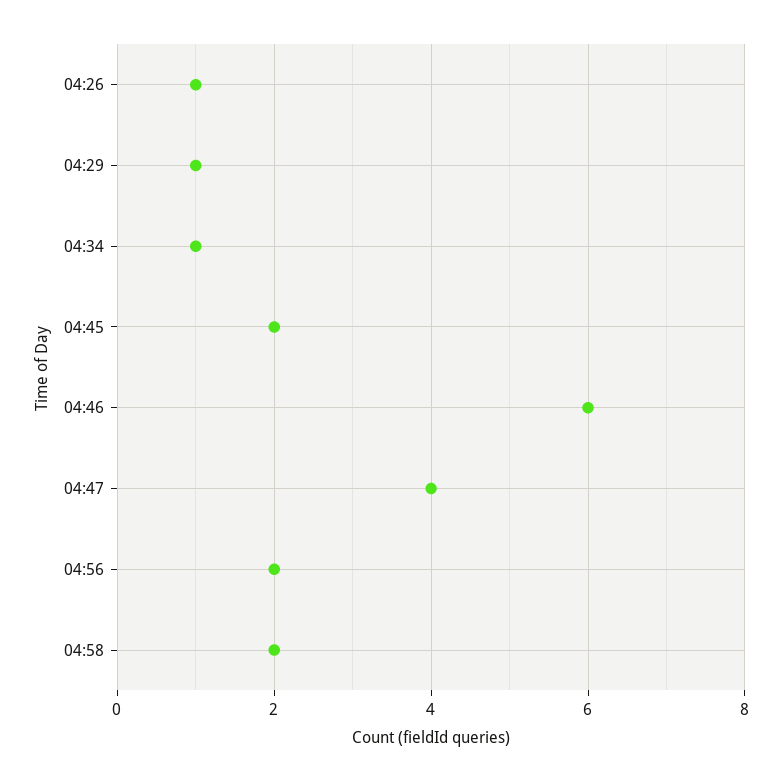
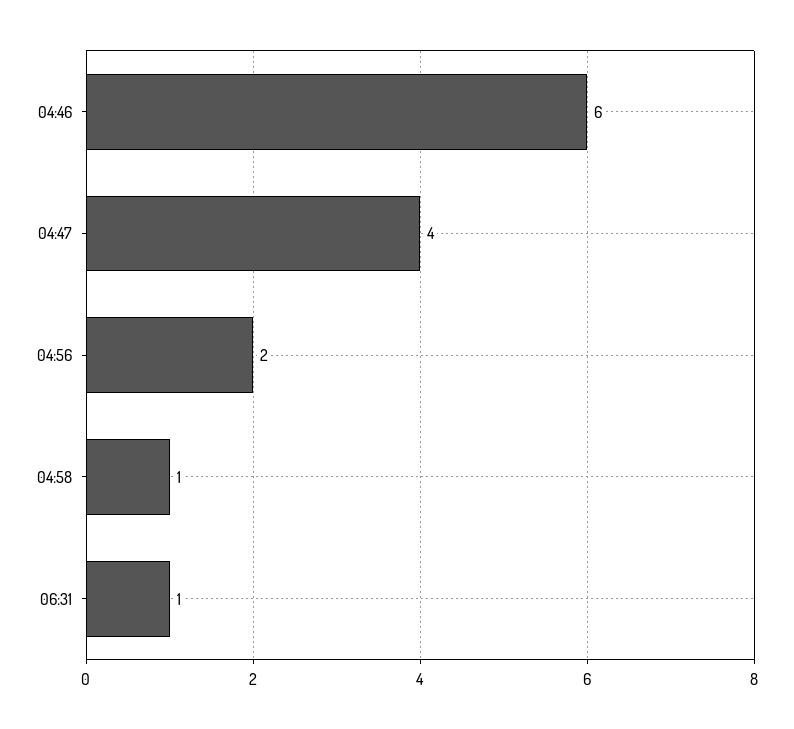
04:26: 1 -> none
04:29: 1 -> none
04:34: 1 -> none
04:45: 2 -> none
04:58: 2 -> 1
06:31: none -> 1

